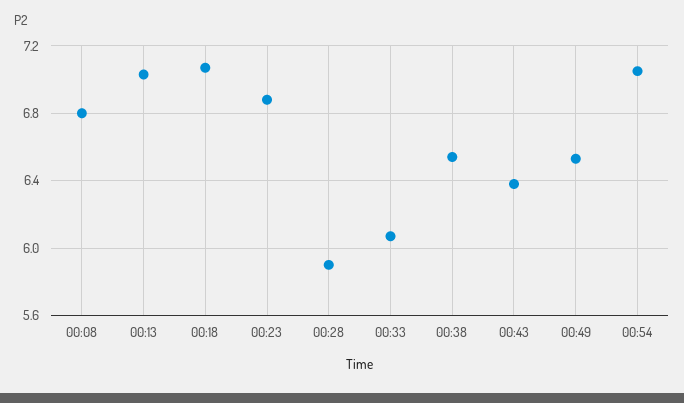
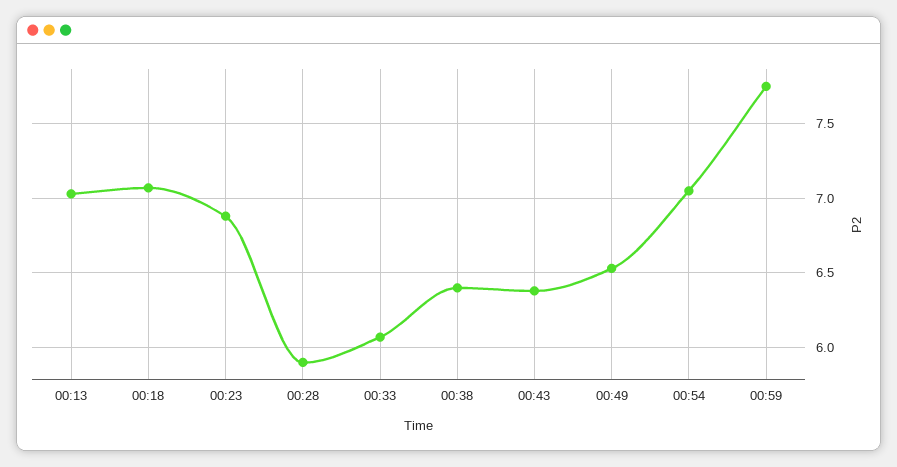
00:08: 6.8 -> none
00:38: 6.55 -> 6.4
00:59: none -> 7.75

